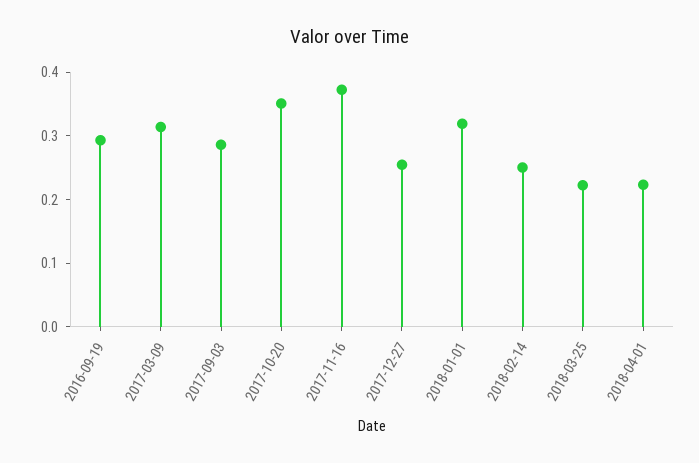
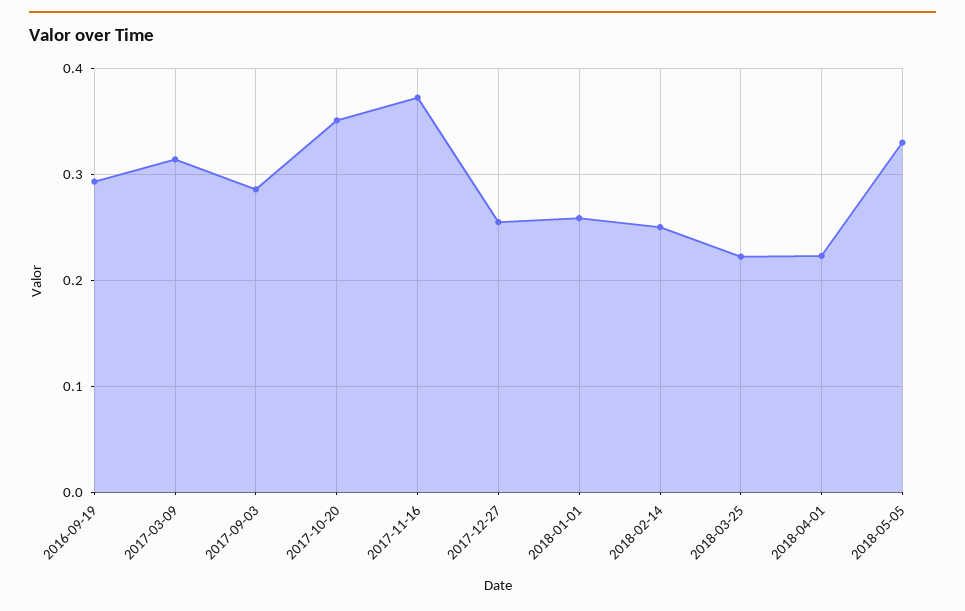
2018-01-01: 0.32 -> 0.26
2018-05-05: none -> 0.33

